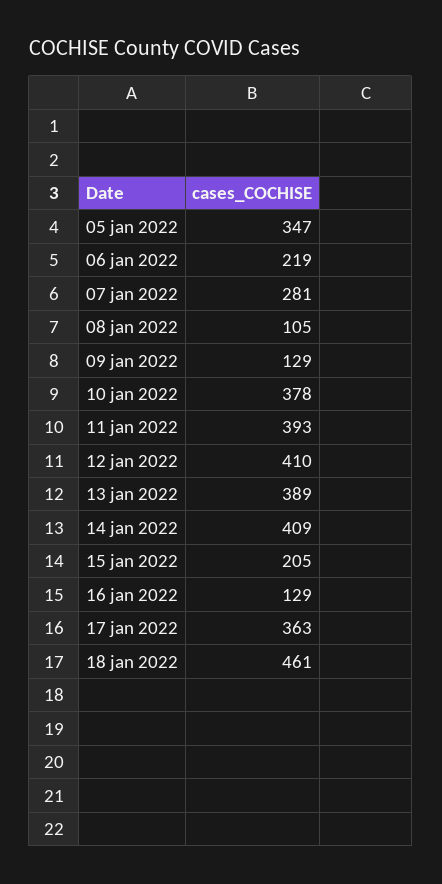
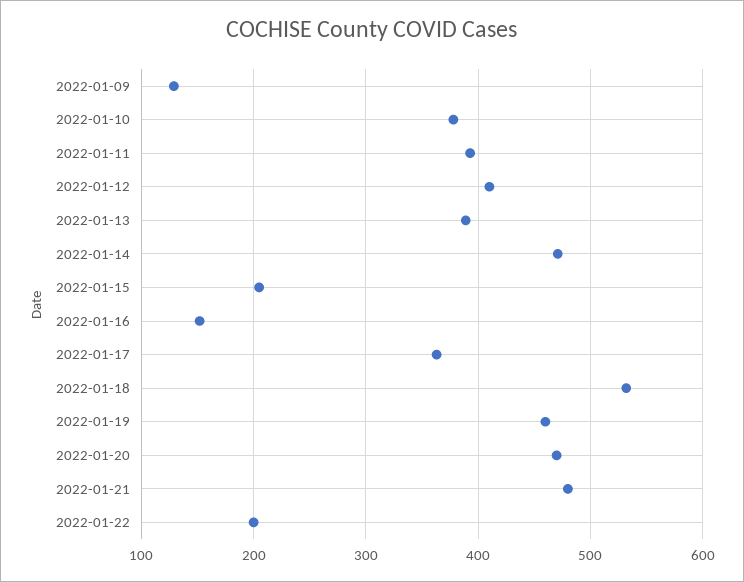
05 jan 2022: 347 -> none
06 jan 2022: 219 -> none
07 jan 2022: 281 -> none
08 jan 2022: 105 -> none
14 jan 2022: 409 -> 470
16 jan 2022: 129 -> 150
18 jan 2022: 461 -> 530
2022-01-19: none -> 460
2022-01-20: none -> 470
2022-01-21: none -> 480
2022-01-22: none -> 200

